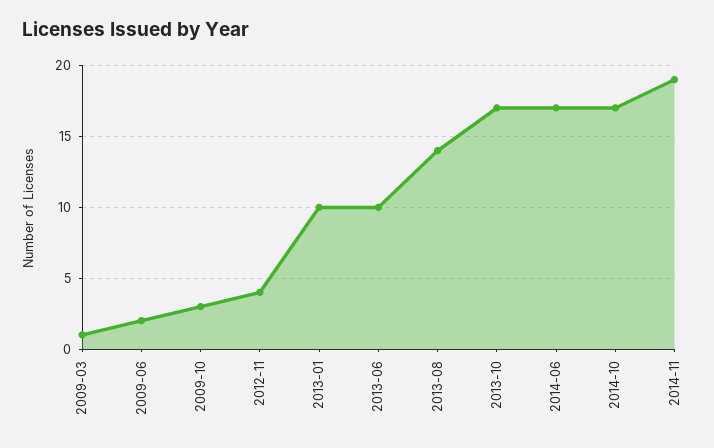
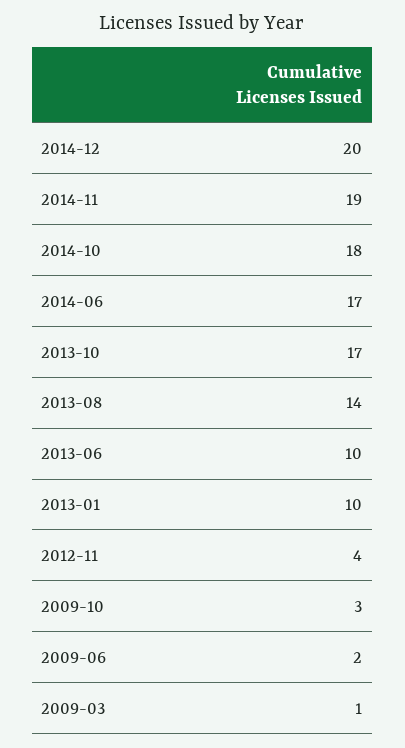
2014-10: 17 -> 18
2014-12: none -> 20

